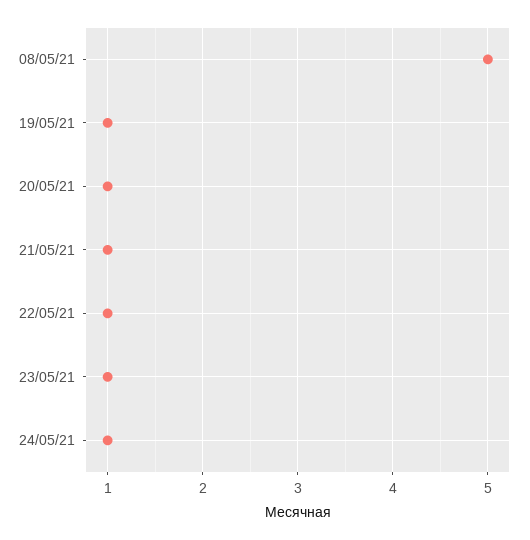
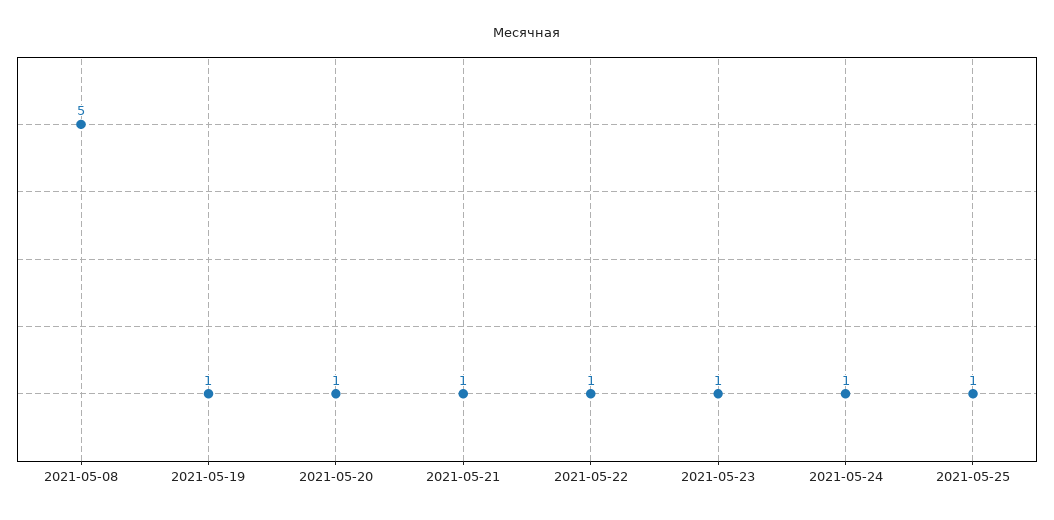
2021-05-25: none -> 1

